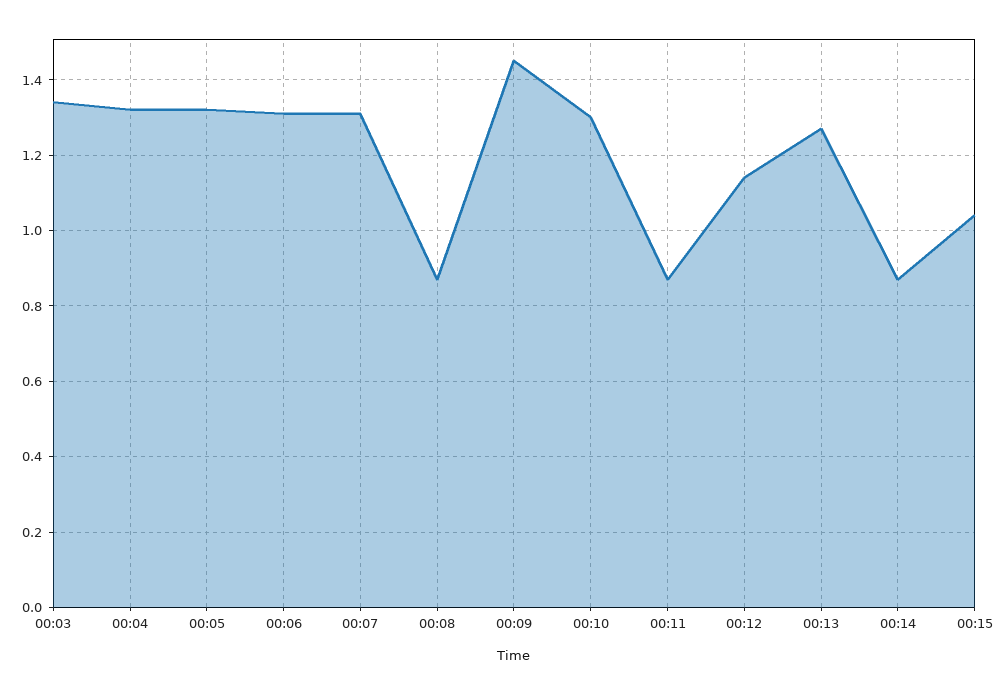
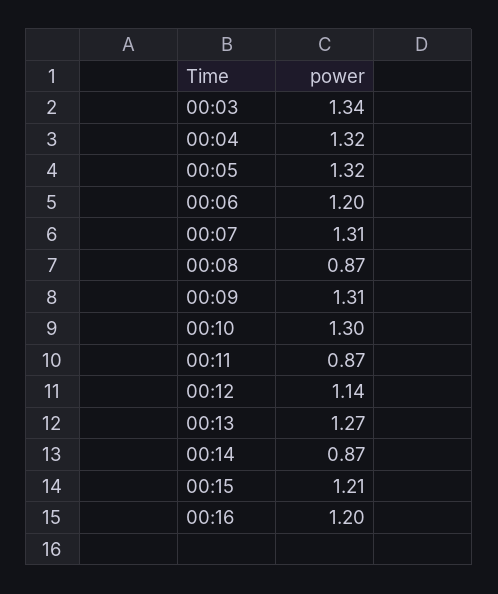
00:06: 1.3 -> 1.2
00:09: 1.45 -> 1.31
00:15: 1.05 -> 1.21
00:16: none -> 1.2

